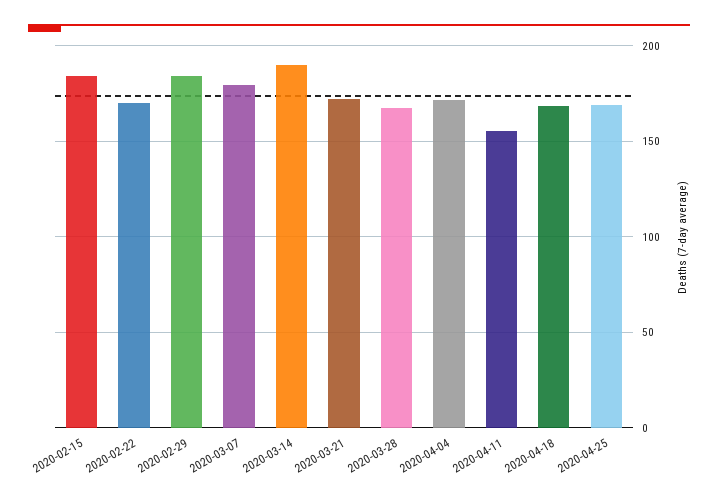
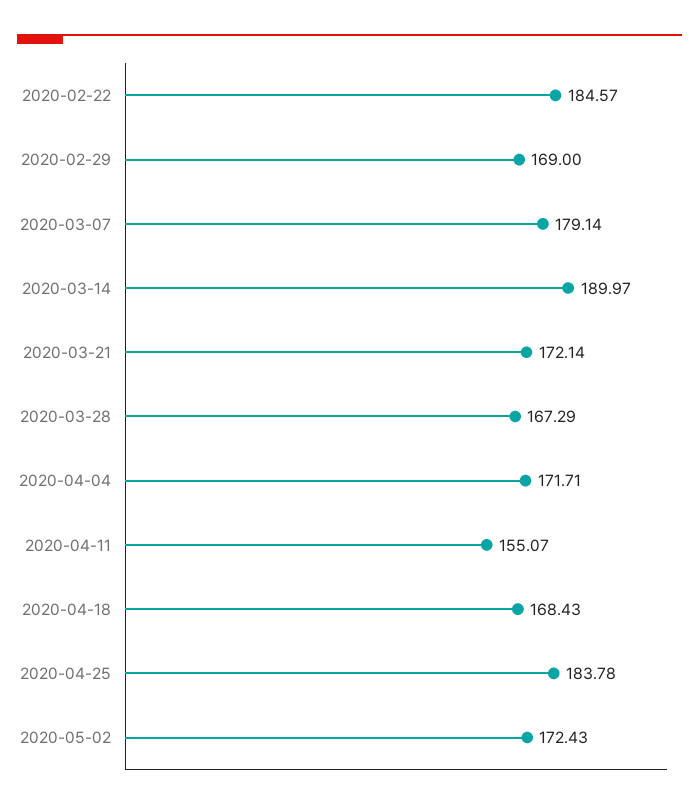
2020-02-15: 185 -> none
2020-02-22: 170 -> 184.57
2020-02-29: 185 -> 169
2020-04-25: 170 -> 183.78
2020-05-02: none -> 172.43

